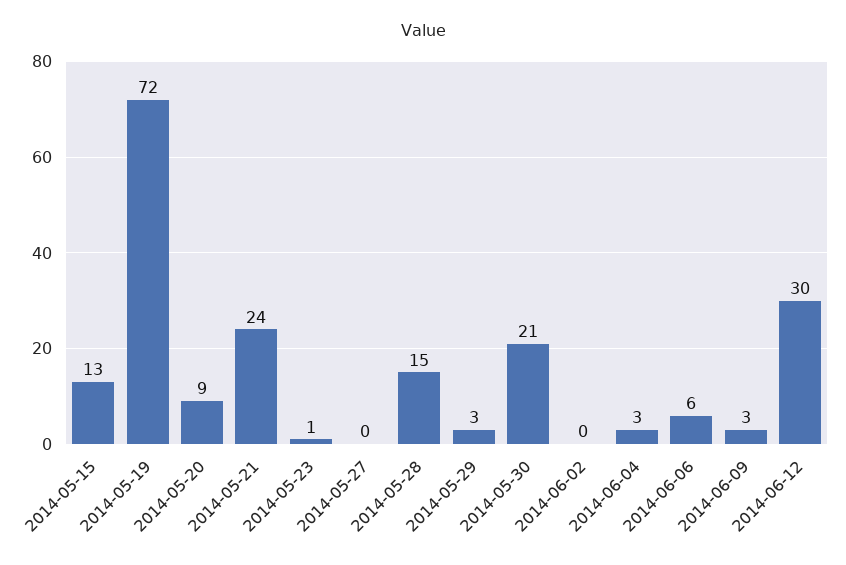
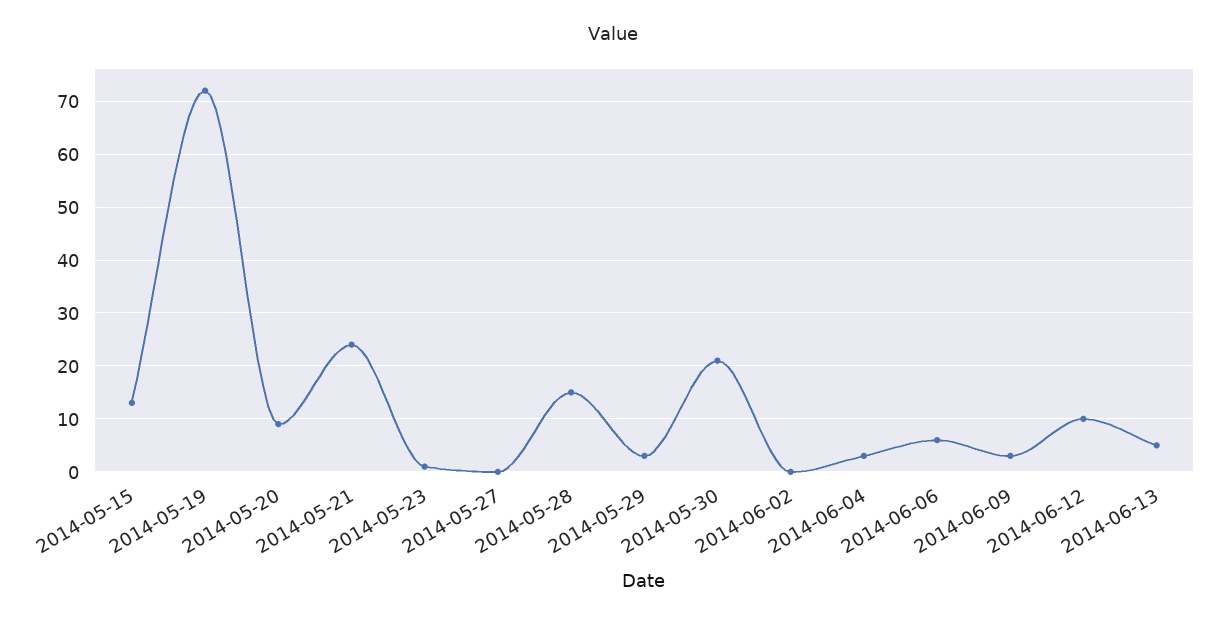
2014-06-12: 30 -> 10
2014-06-13: none -> 5

